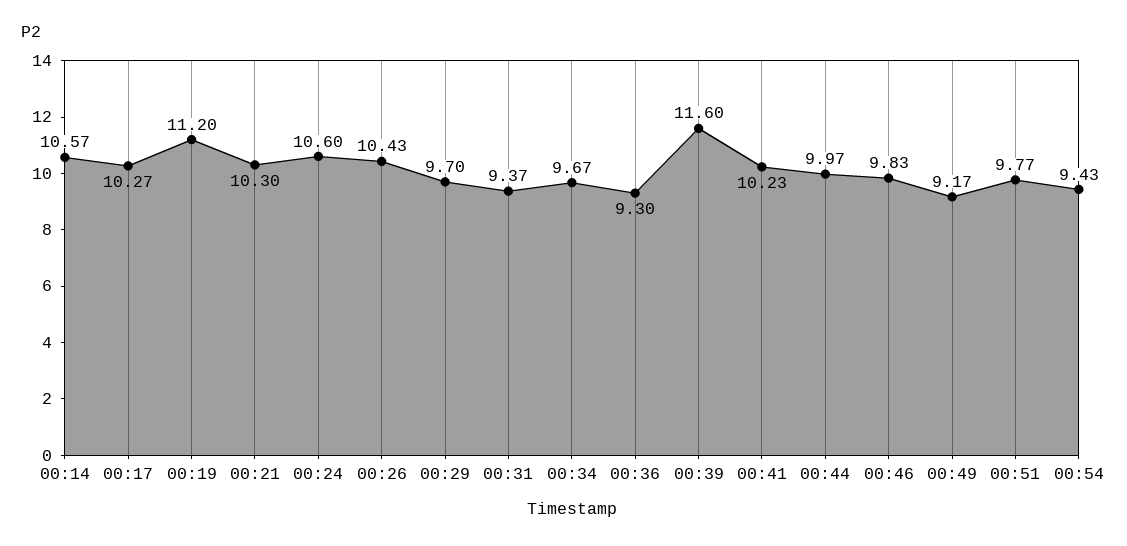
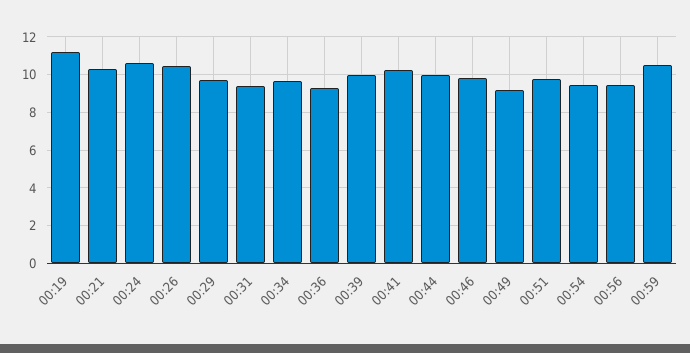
00:14: 10.57 -> none
00:17: 10.27 -> none
00:39: 11.6 -> 10
00:56: none -> 9.5
00:59: none -> 10.5

